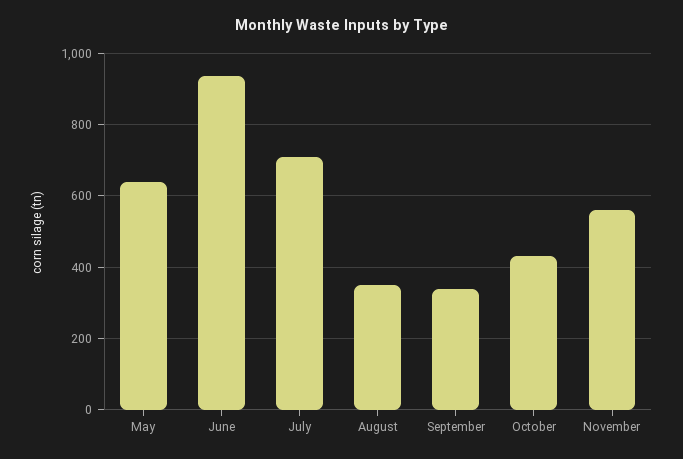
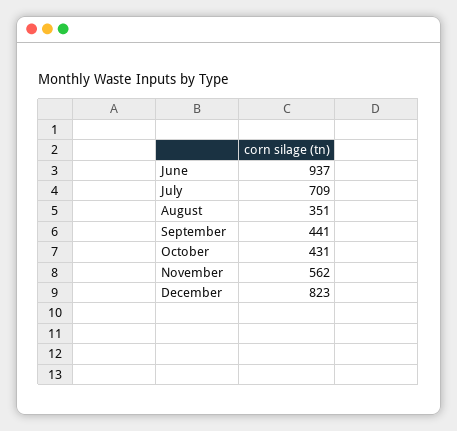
May: 640 -> none
September: 340 -> 441
December: none -> 823

